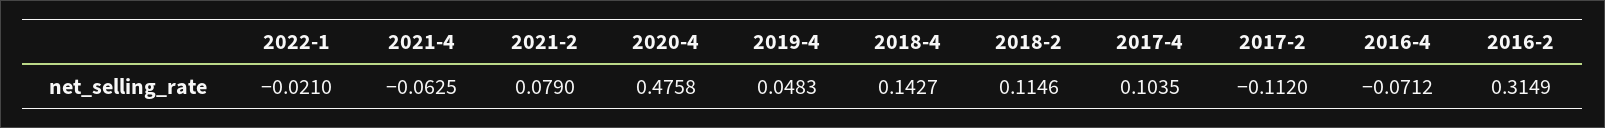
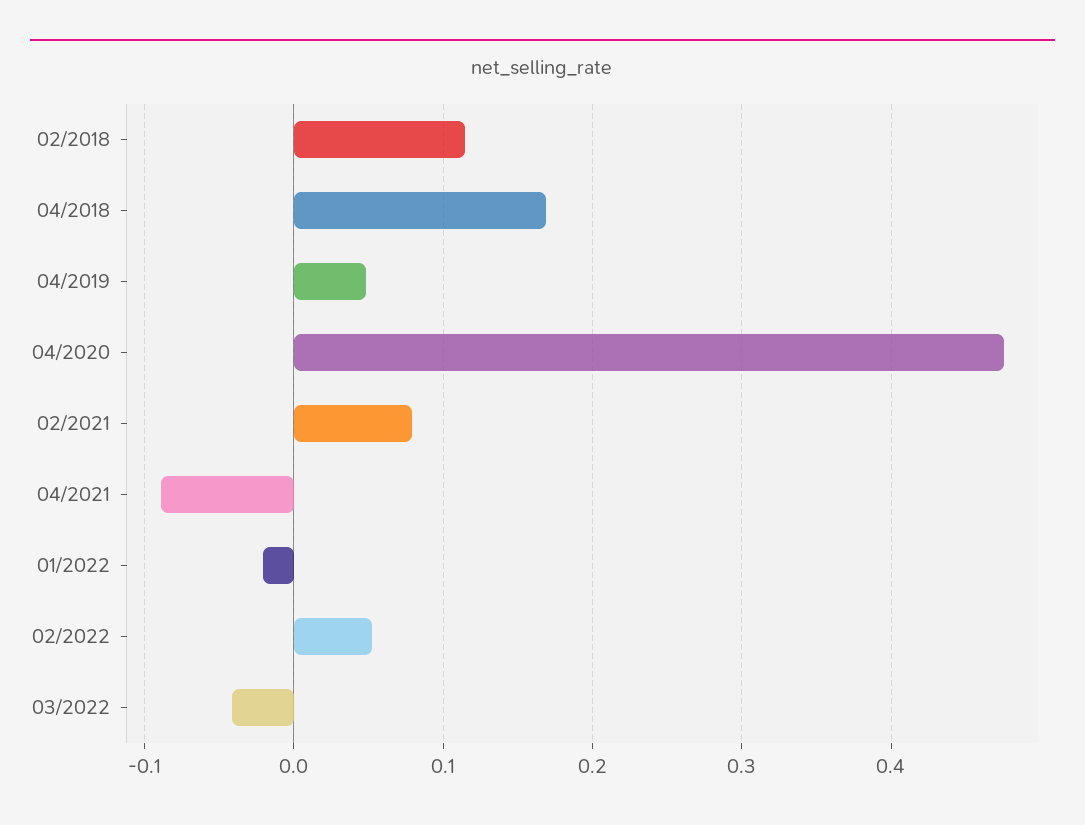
2021-4: -0.0625 -> -0.09
2018-4: 0.1427 -> 0.17
2017-4: 0.1035 -> none
2017-2: -0.112 -> none
2016-4: -0.0712 -> none
2016-2: 0.3149 -> none
02/2022: none -> 0.05
03/2022: none -> -0.04

